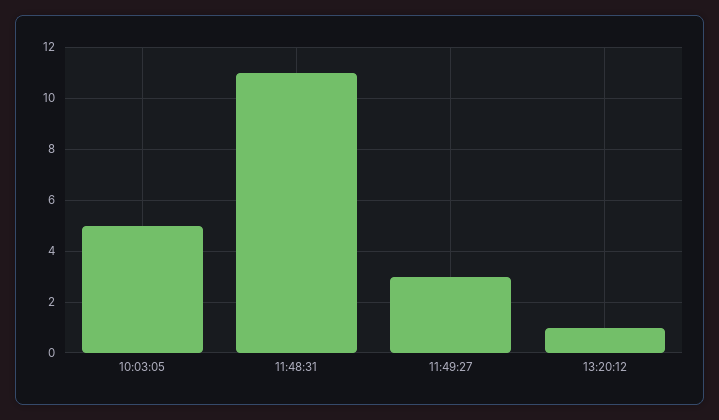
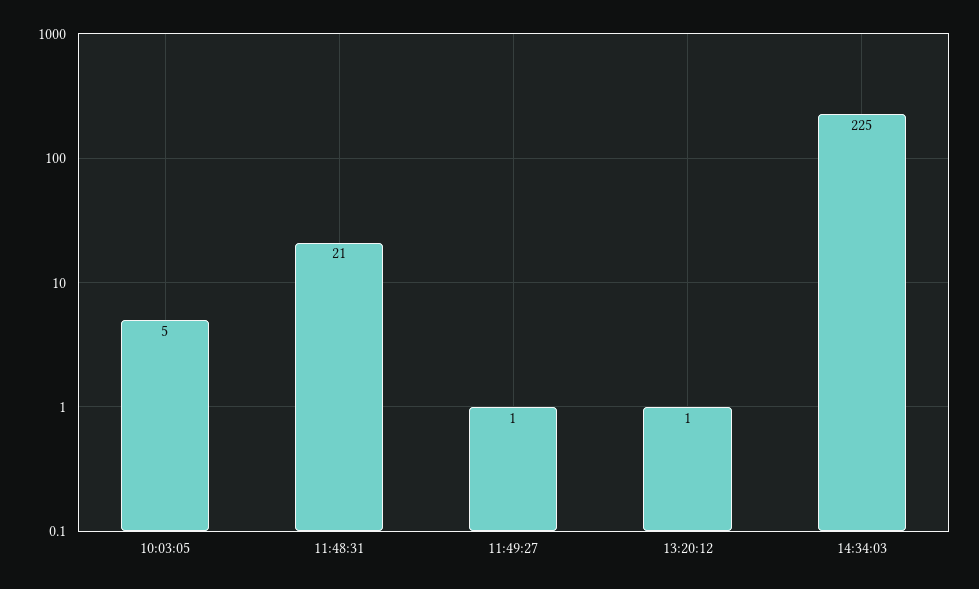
11:48:31: 11 -> 21
11:49:27: 3 -> 1
14:34:03: none -> 225

